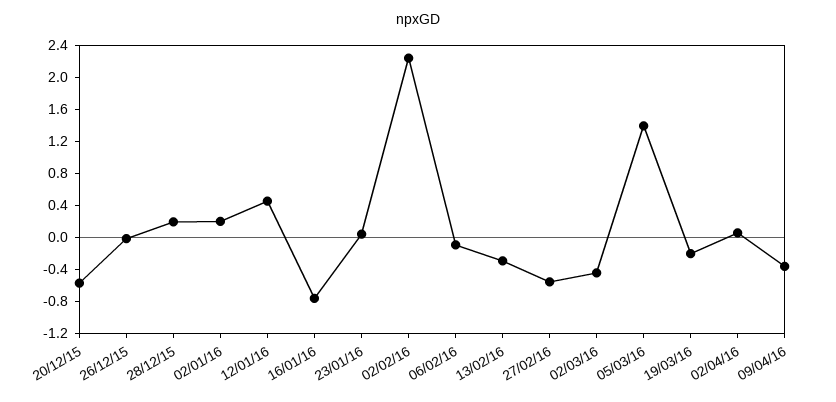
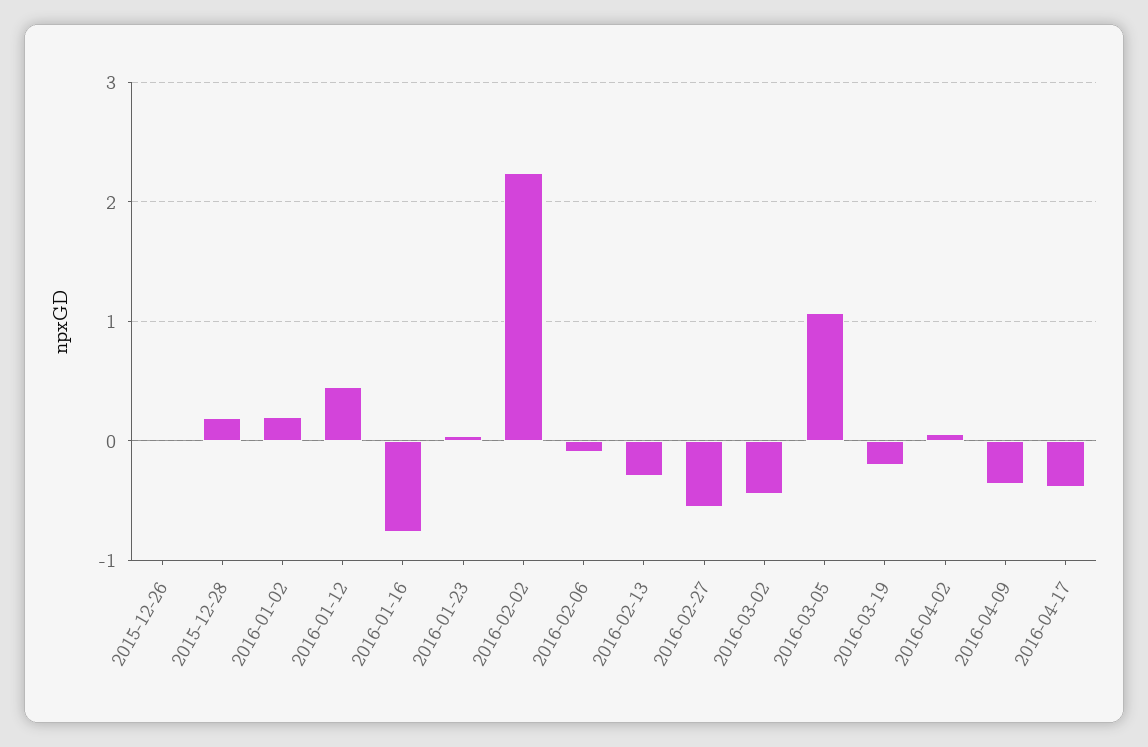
20/12/15: -0.6 -> none
05/03/16: 1.4 -> 1.1
2016-04-17: none -> -0.4

